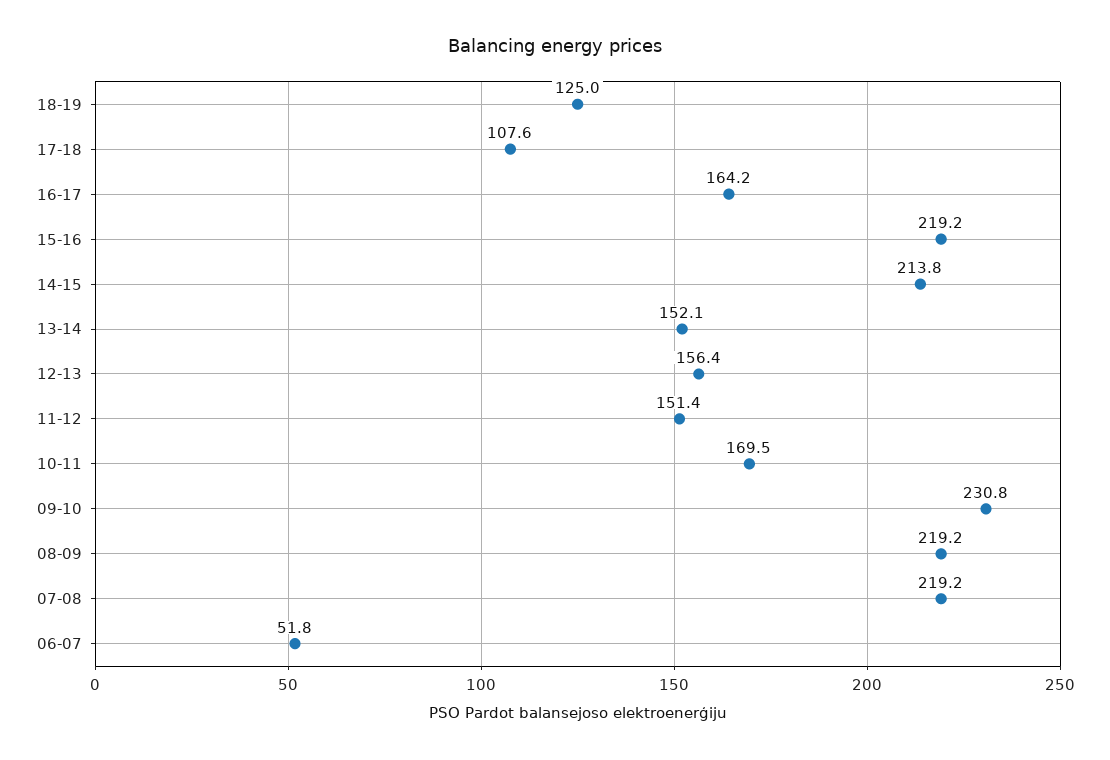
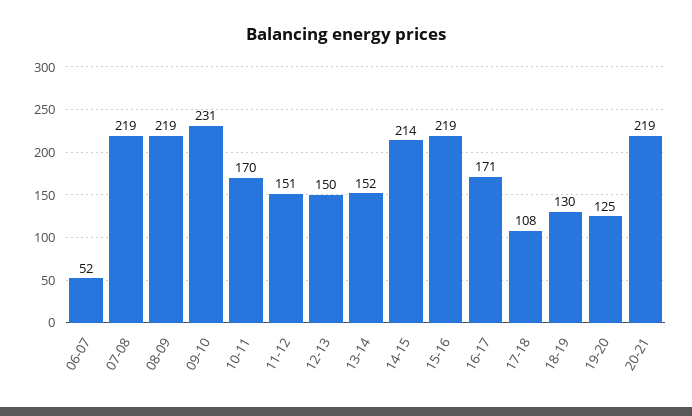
18-19: 125 -> 130
16-17: 164.2 -> 171
12-13: 156.4 -> 150
19-20: none -> 125
20-21: none -> 219

